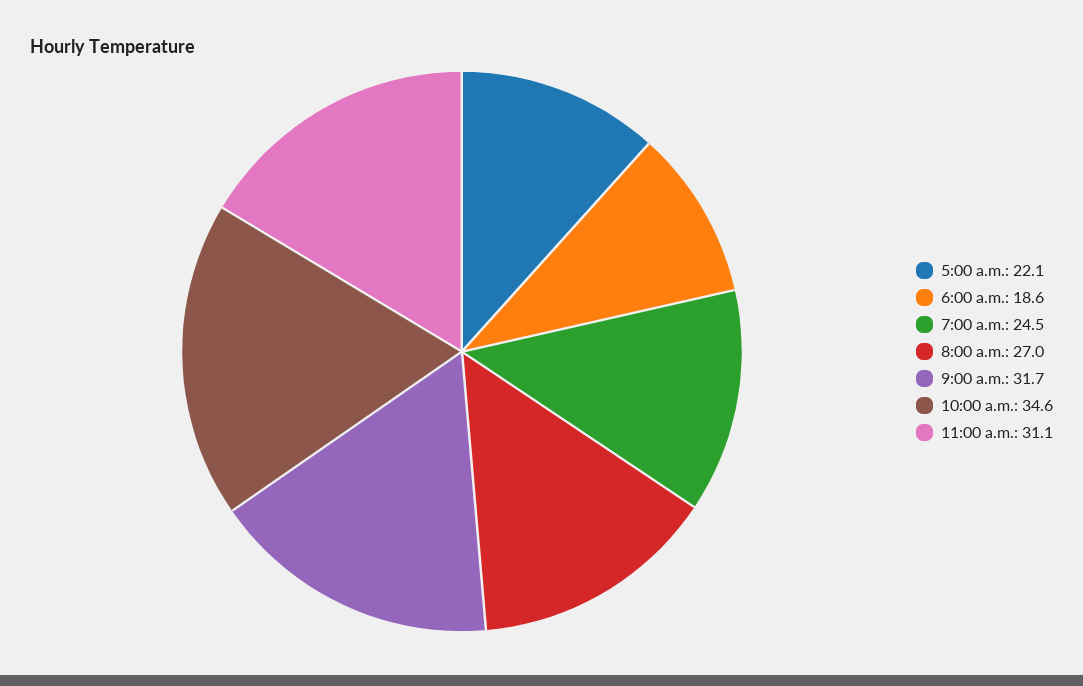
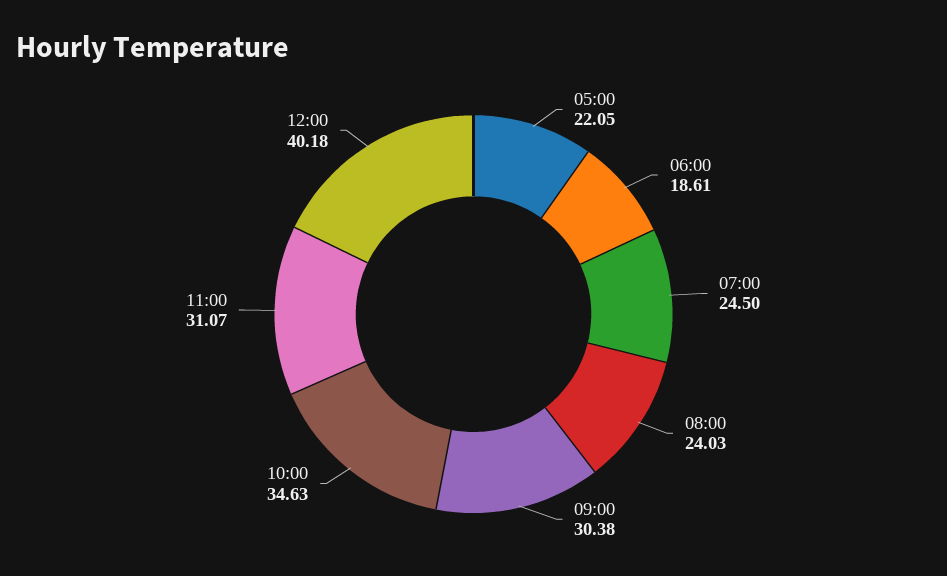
8:00 a.m.: 27 -> 24.03
9:00 a.m.: 31.7 -> 30.38
12:00: none -> 40.18

